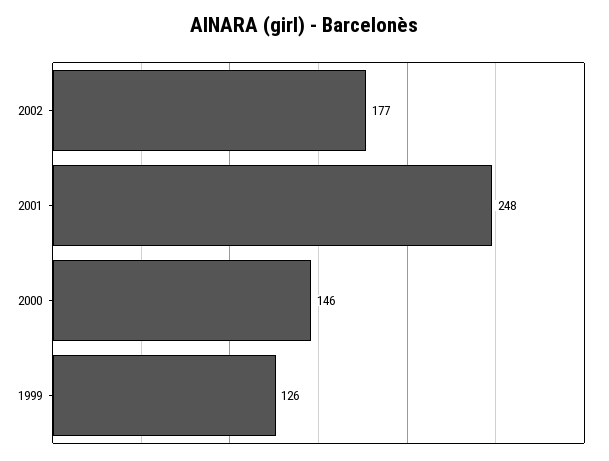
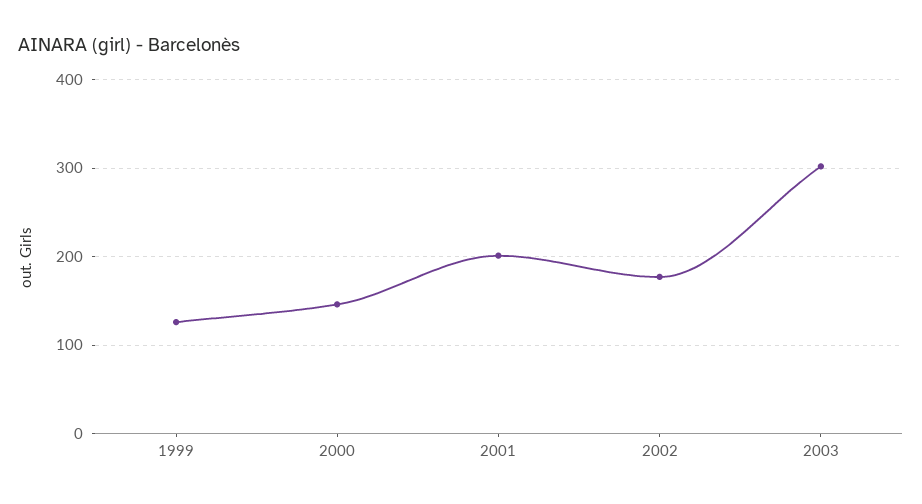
2001: 248 -> 200
2003: none -> 300

